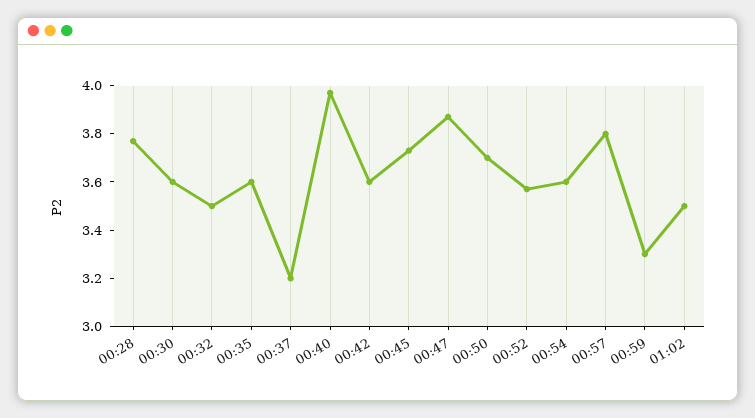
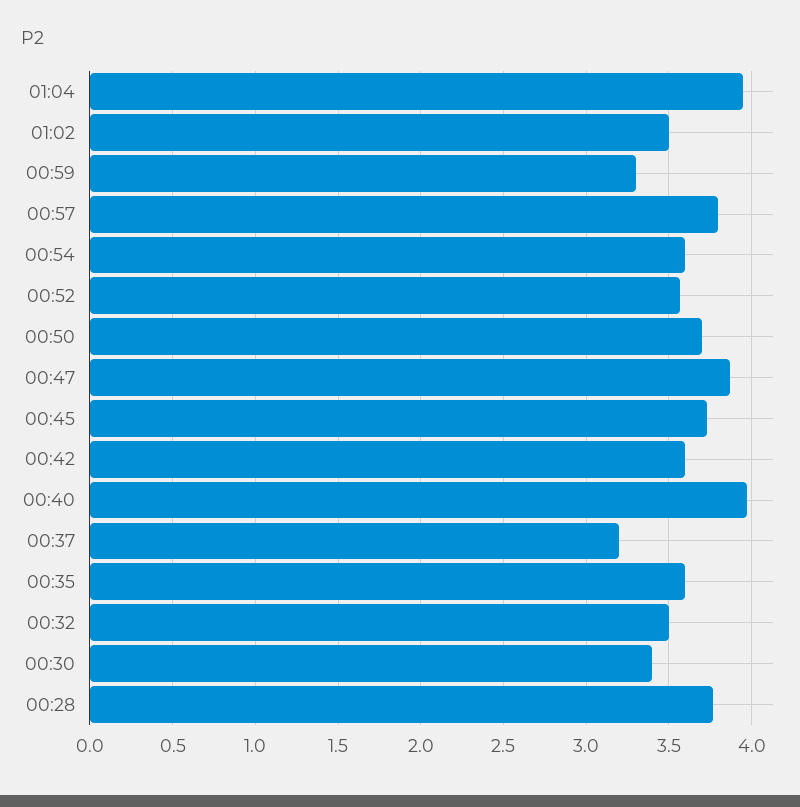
00:30: 3.6 -> 3.4
01:04: none -> 3.95

